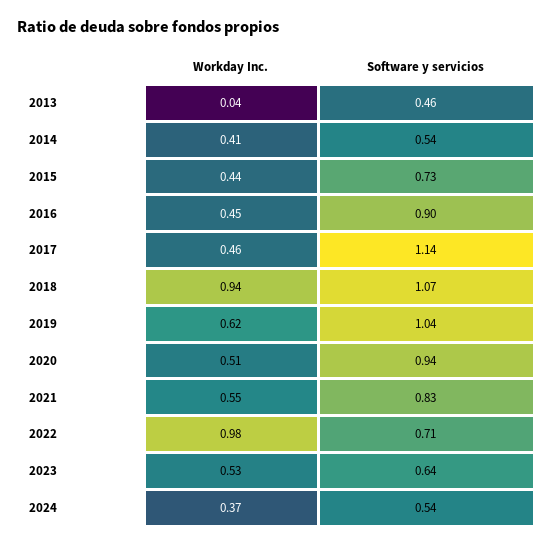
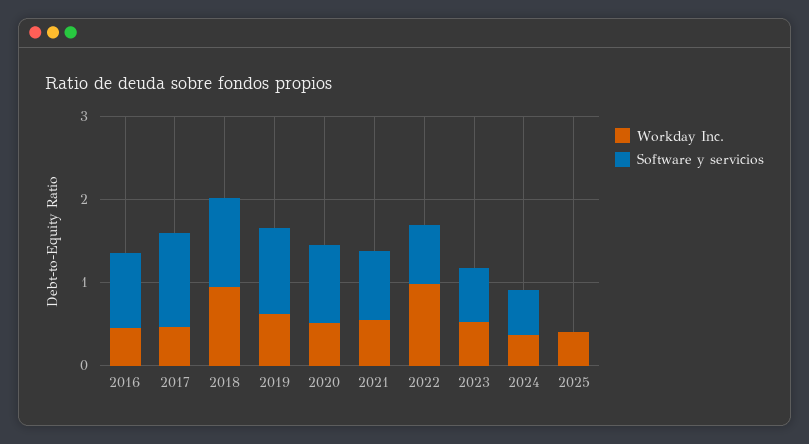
Workday Inc., 2013: 0.04 -> none
Software y servicios, 2013: 0.46 -> none
Workday Inc., 2014: 0.41 -> none
Software y servicios, 2014: 0.54 -> none
Workday Inc., 2015: 0.44 -> none
Software y servicios, 2015: 0.73 -> none
Workday Inc., 2025: none -> 0.4
Software y servicios, 2025: none -> 0

